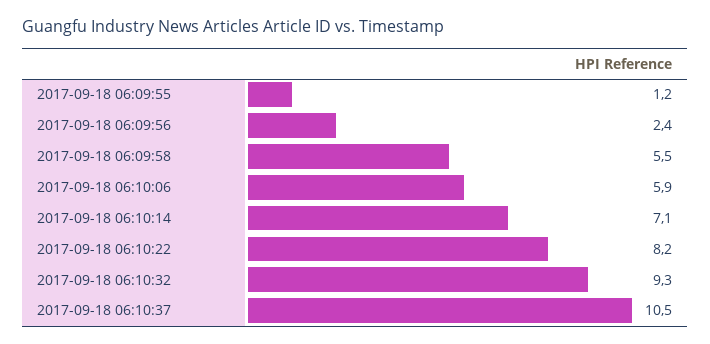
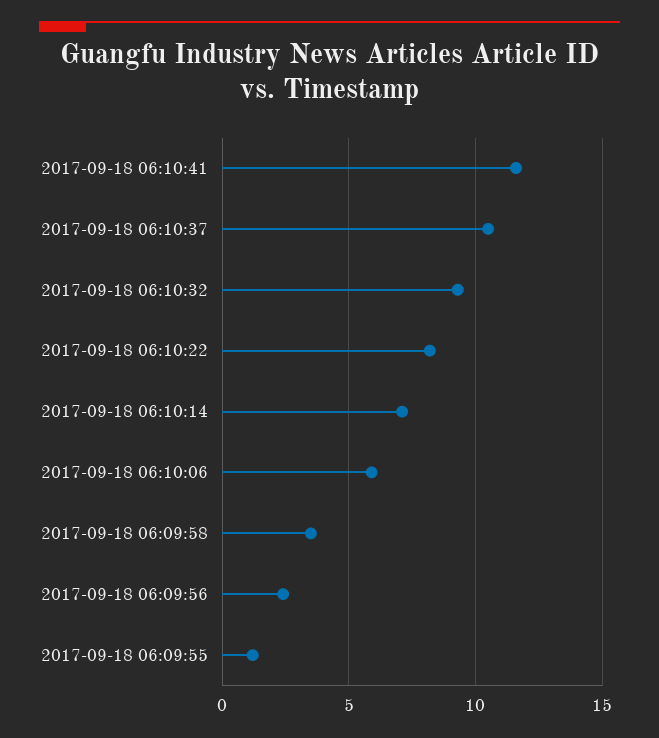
2017-09-18 06:09:58: 5.5 -> 3.5
2017-09-18 06:10:41: none -> 11.5

